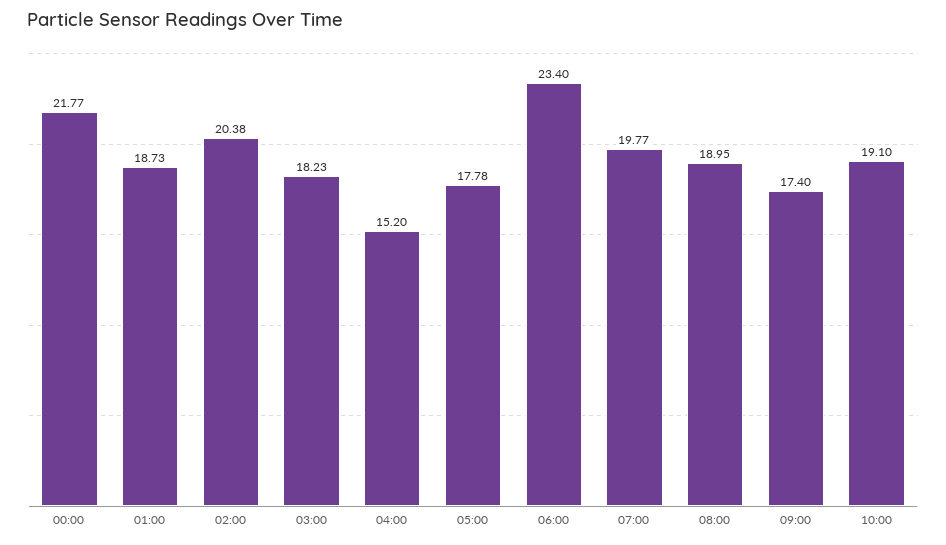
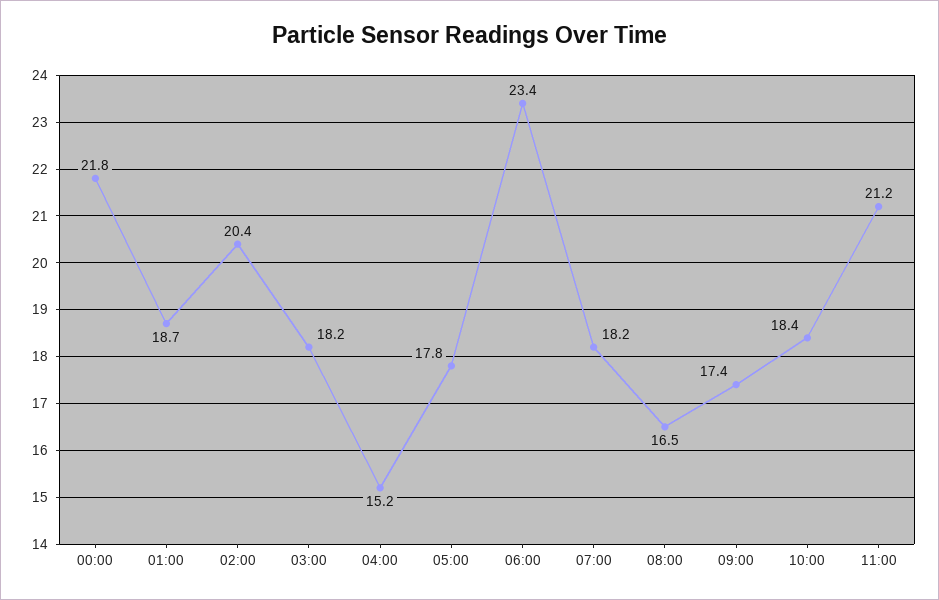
07:00: 19.77 -> 18.2
08:00: 18.95 -> 16.5
10:00: 19.1 -> 18.4
11:00: none -> 21.2

